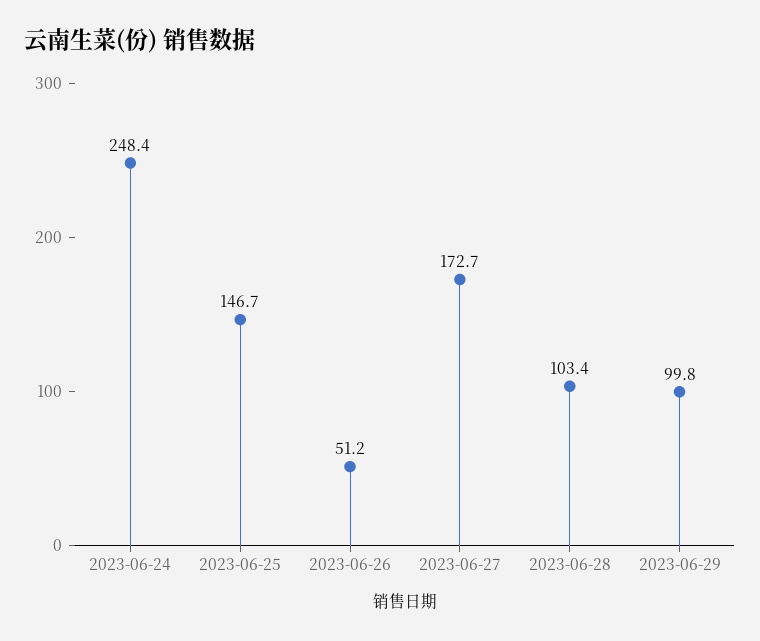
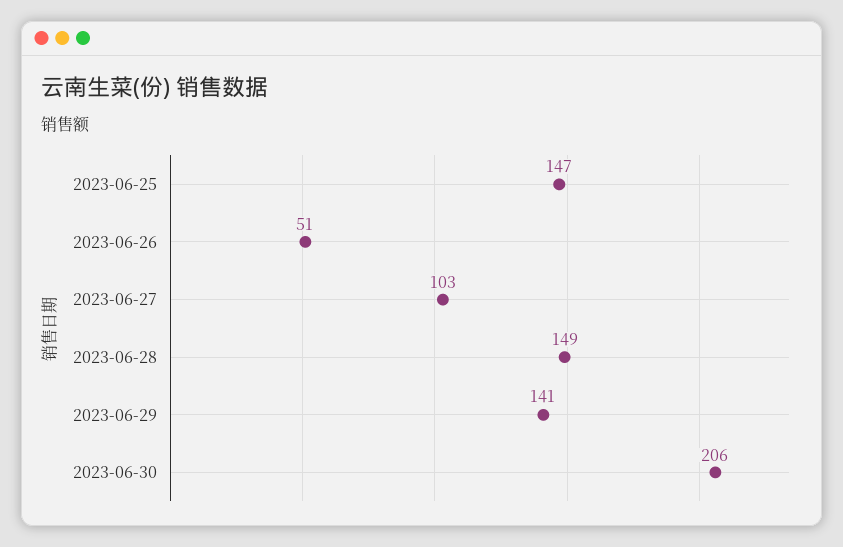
2023-06-24: 248.4 -> none
2023-06-27: 172.7 -> 103
2023-06-28: 103.4 -> 149
2023-06-29: 99.8 -> 141
2023-06-30: none -> 206

